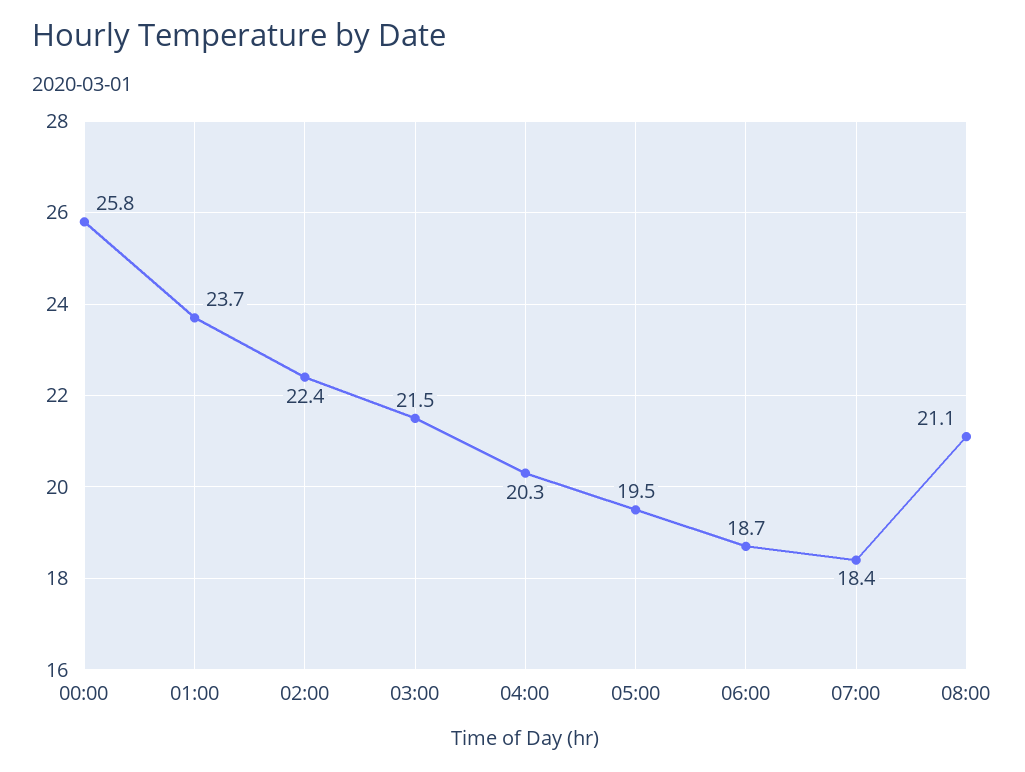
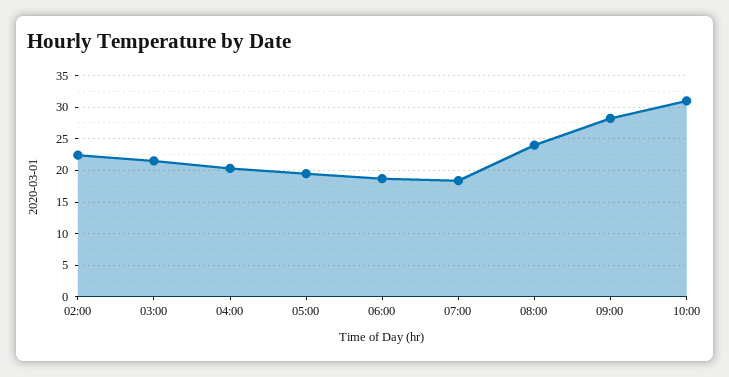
00:00: 25.8 -> none
01:00: 23.7 -> none
08:00: 21.1 -> 24
09:00: none -> 28
10:00: none -> 31

